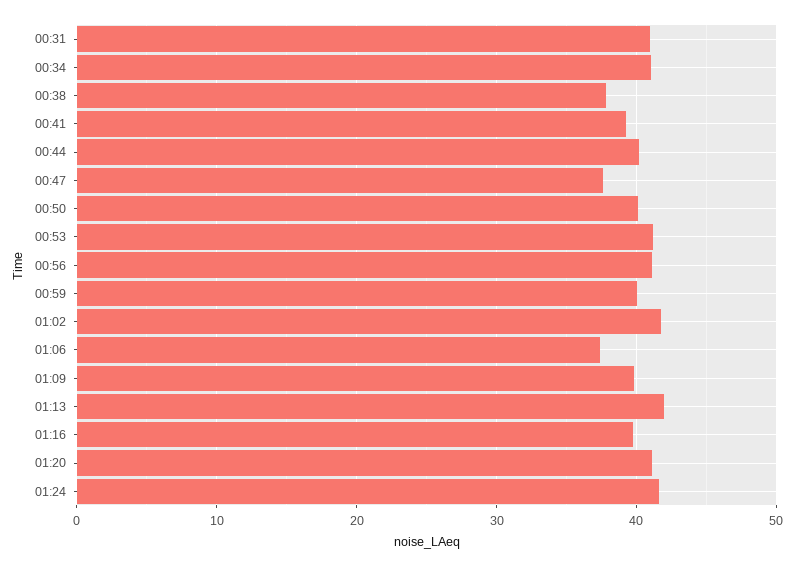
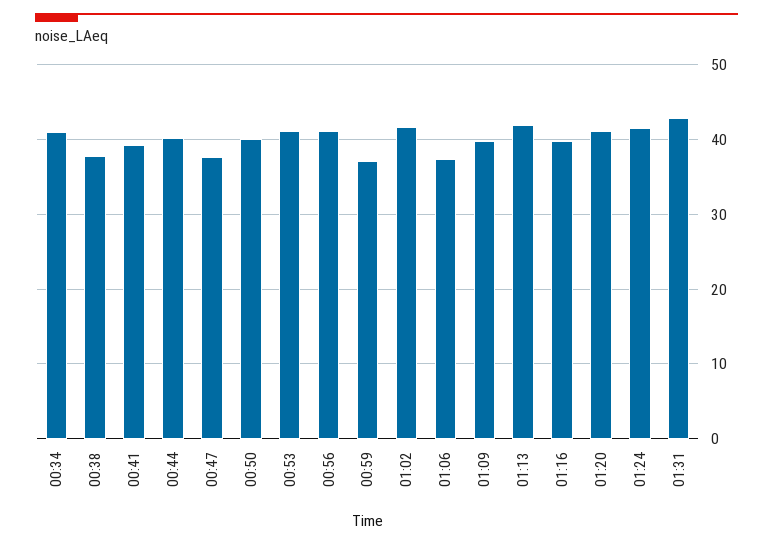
00:31: 41 -> none
00:59: 40 -> 37
01:31: none -> 43

